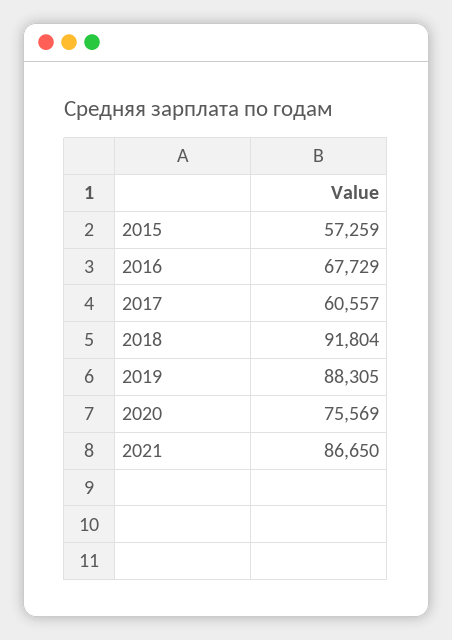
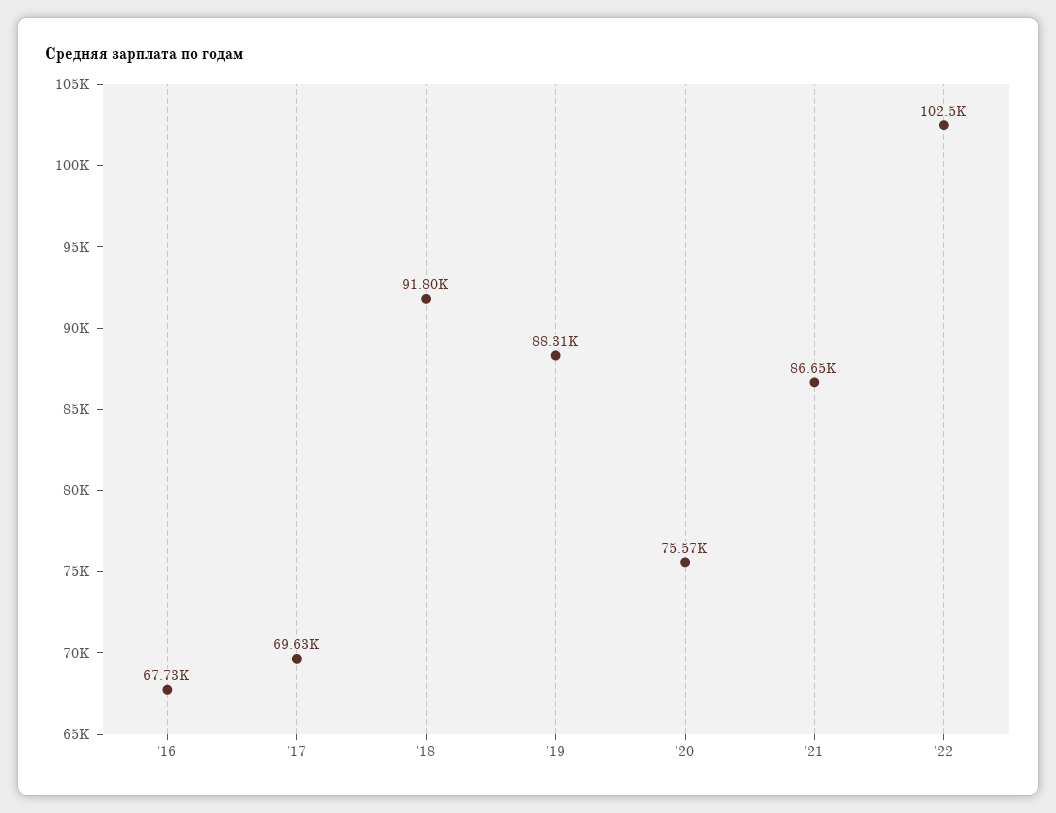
2015: 57259 -> none
2017: 60557 -> 69630
'22: none -> 102500

